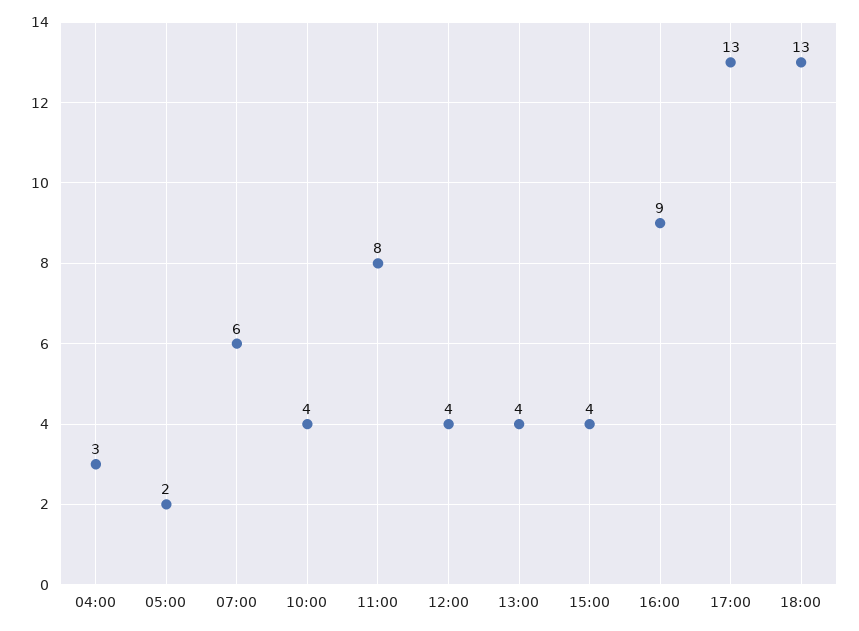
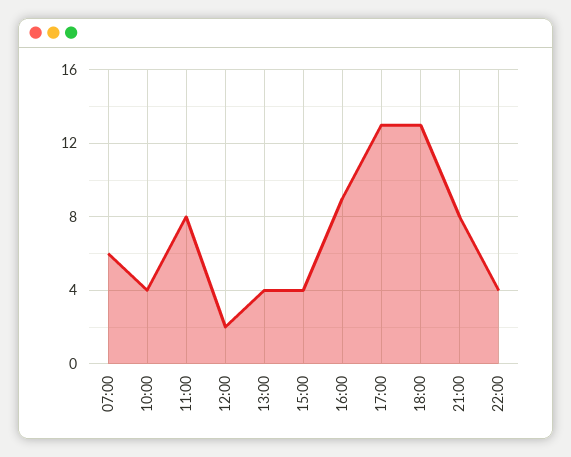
04:00: 3 -> none
05:00: 2 -> none
12:00: 4 -> 2
21:00: none -> 8
22:00: none -> 4

